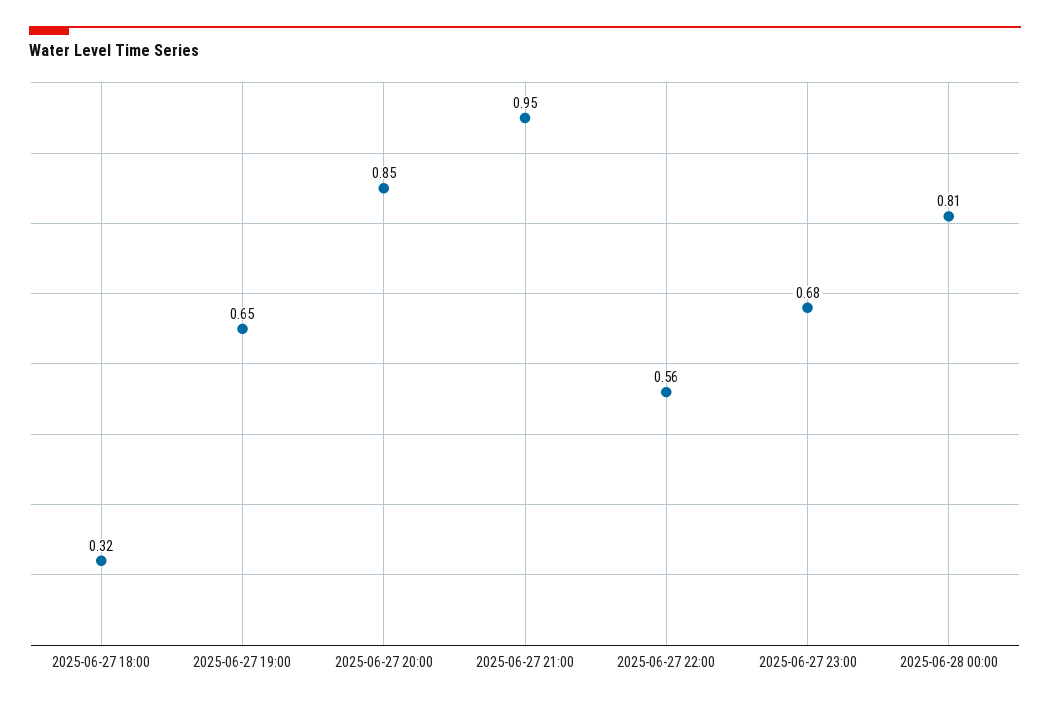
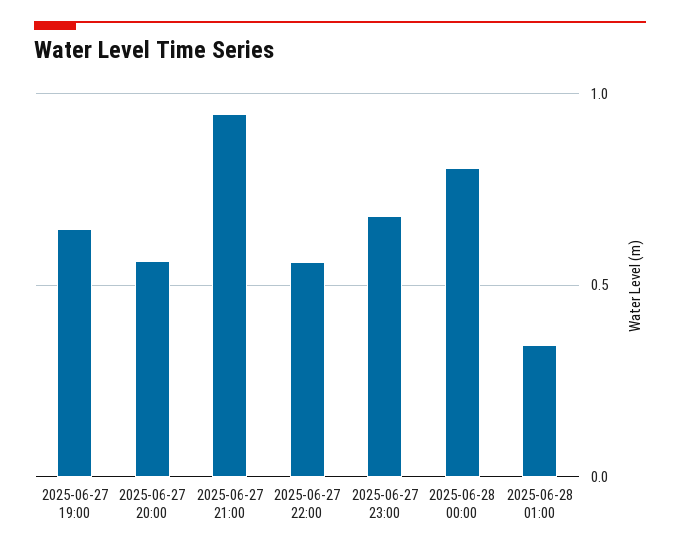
2025-06-27 18:00: 0.32 -> none
2025-06-27 20:00: 0.85 -> 0.55
2025-06-28 01:00: none -> 0.35

